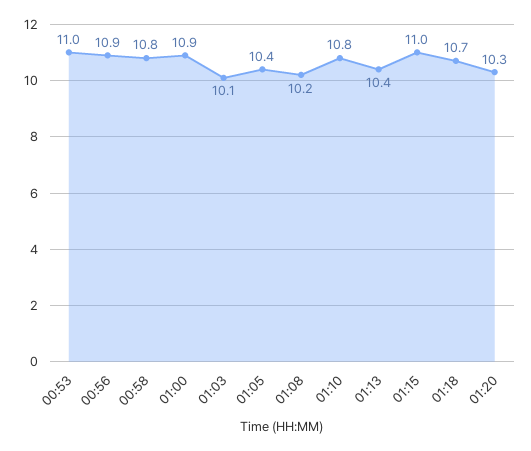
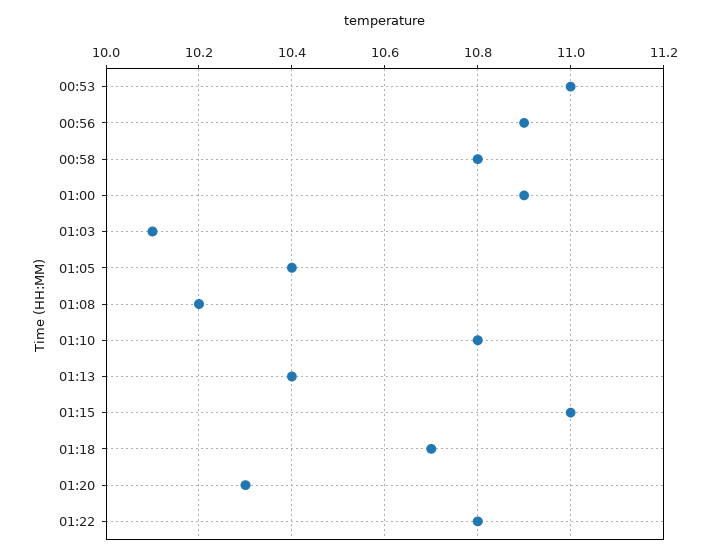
01:22: none -> 10.8

